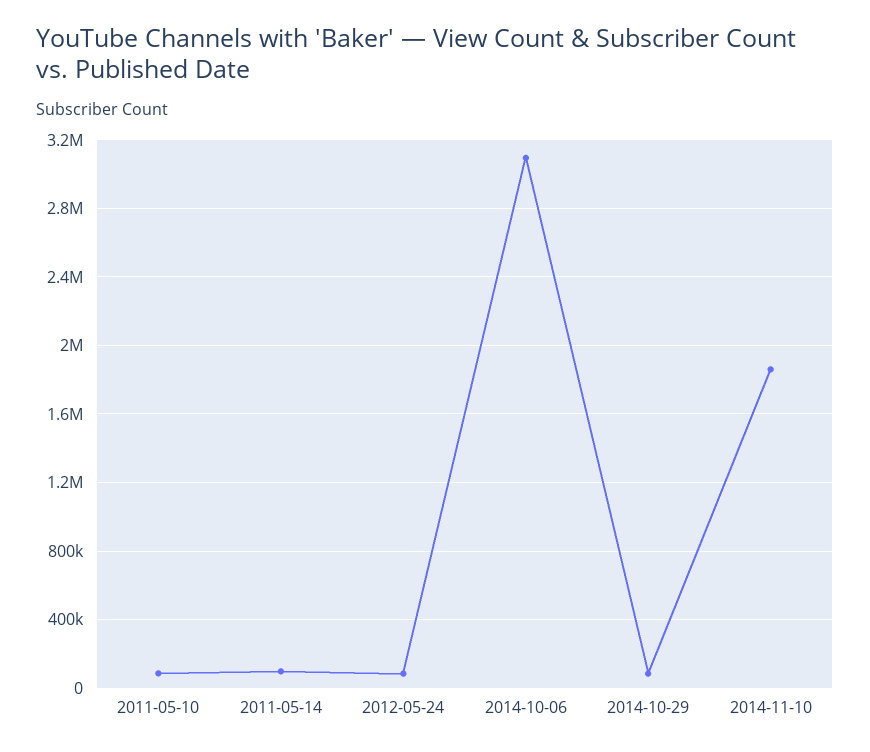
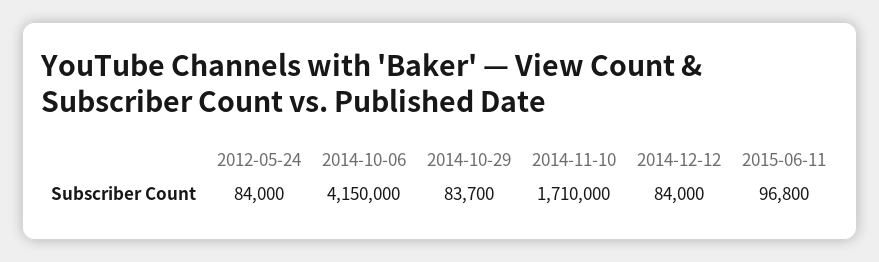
2011-05-10: 100000 -> none
2011-05-14: 100000 -> none
2014-10-06: 3100000 -> 4150000
2014-11-10: 1850000 -> 1710000
2014-12-12: none -> 84000
2015-06-11: none -> 96800

